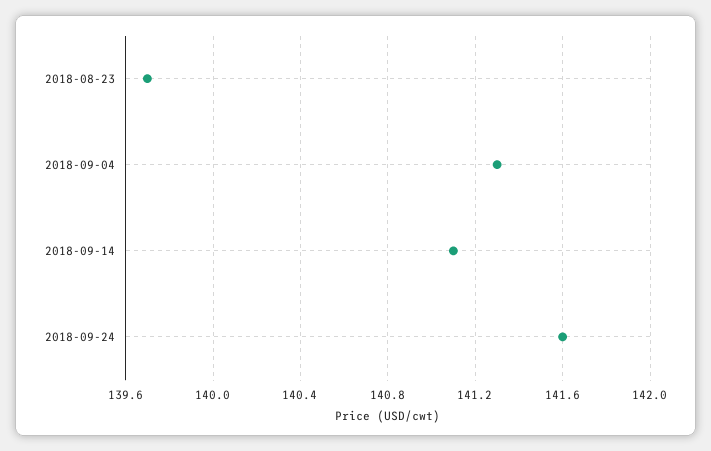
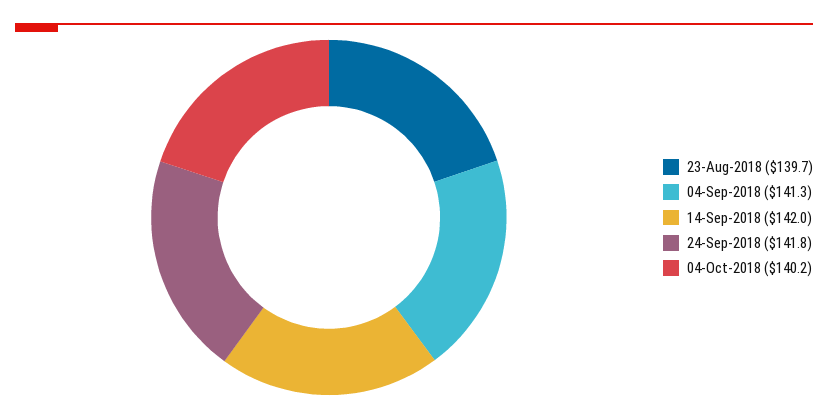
2018-09-14: 141.1 -> 142
2018-09-24: 141.6 -> 141.8
04-Oct-2018: none -> 140.2

